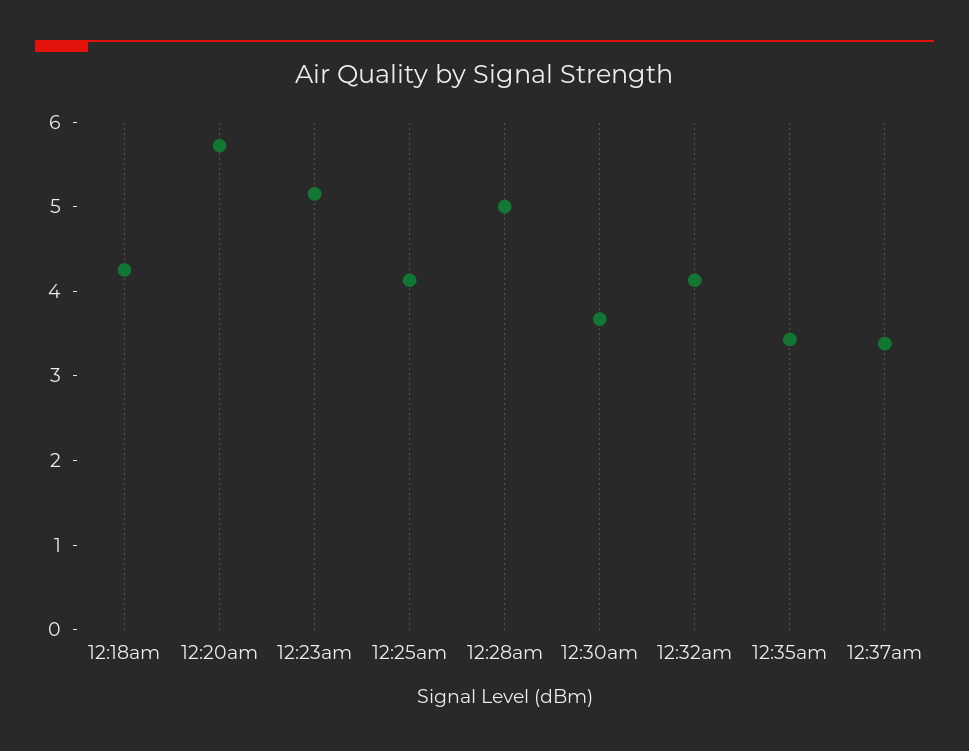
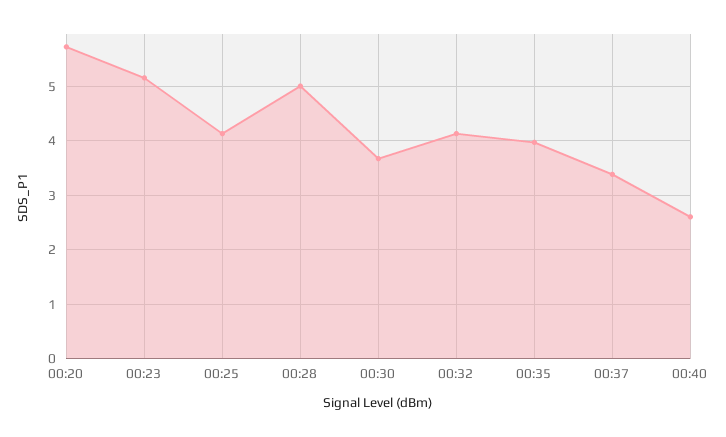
12:18am: 4.2 -> none
12:35am: 3.4 -> 4
00:40: none -> 2.6

